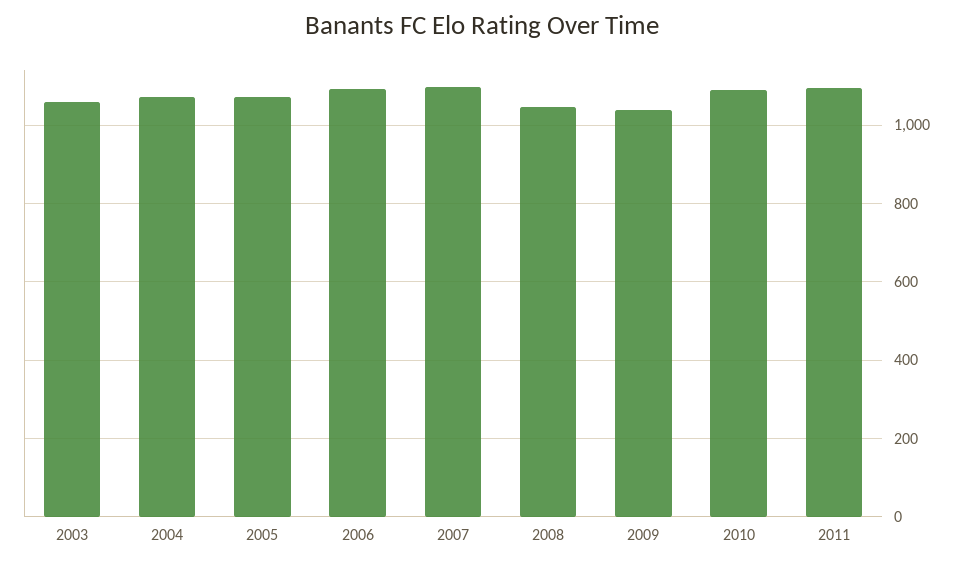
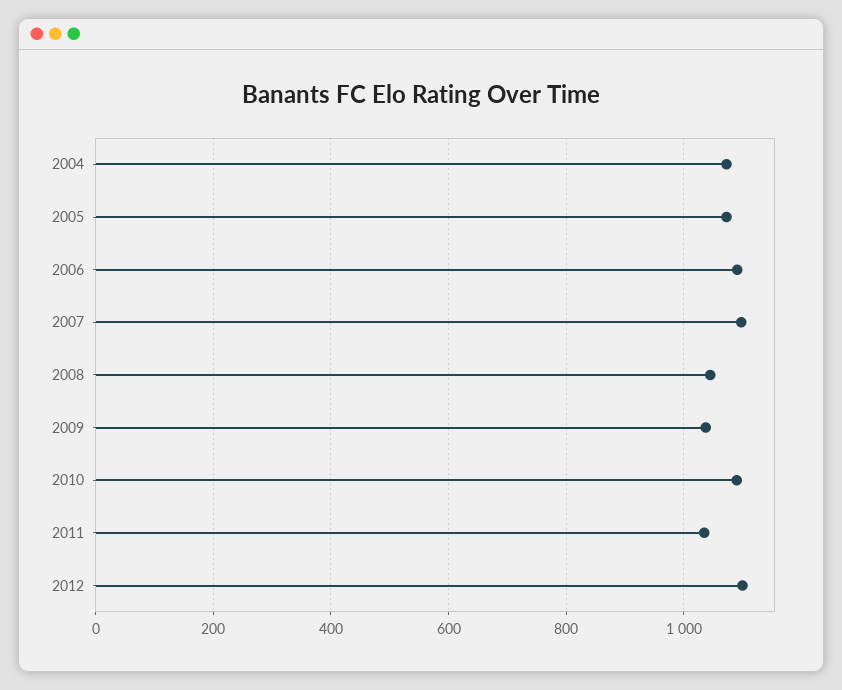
2003: 1060 -> none
2011: 1100 -> 1040
2012: none -> 1100

